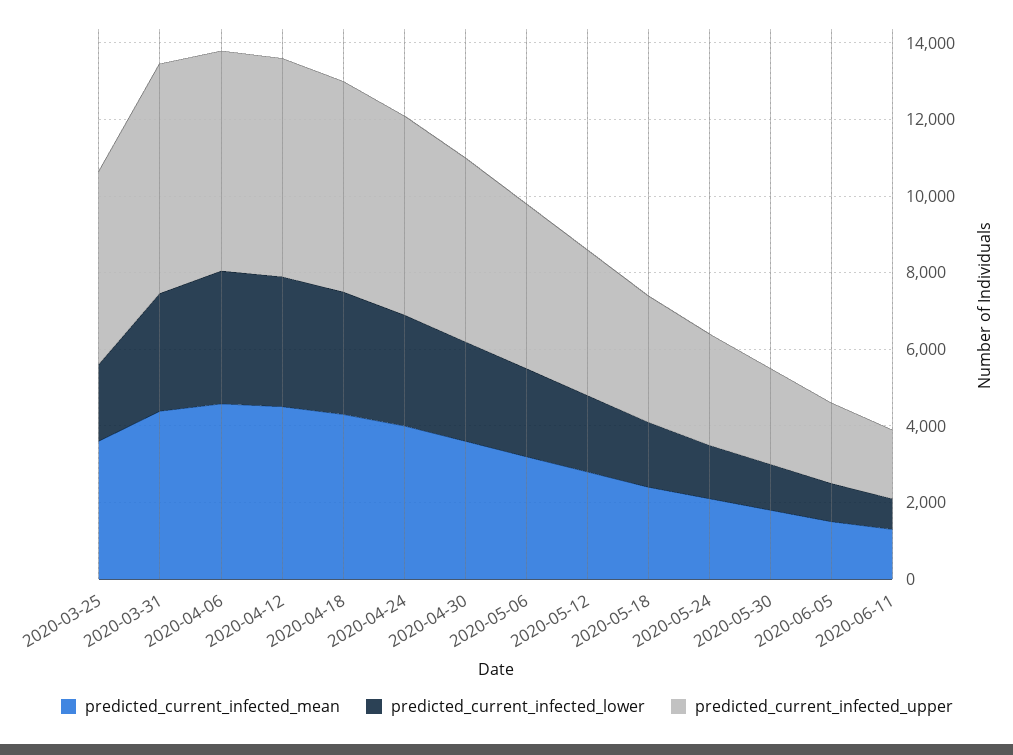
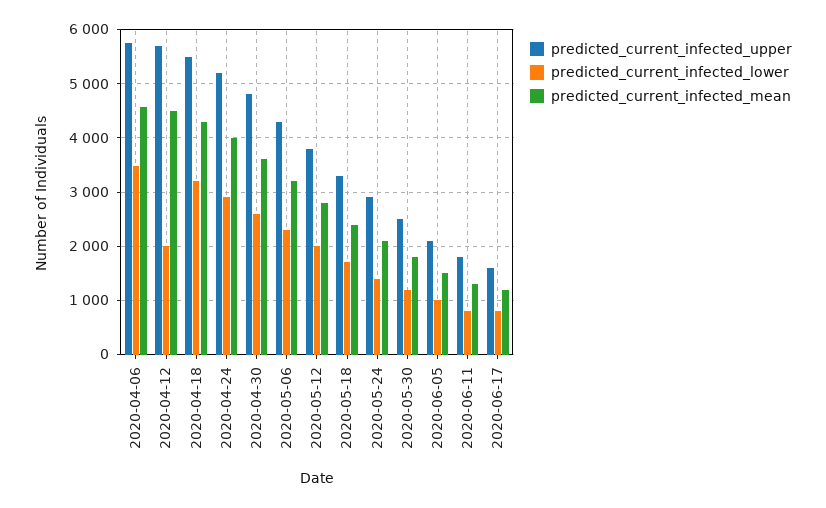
predicted_current_infected_mean, 2020-03-25: 3500 -> none
predicted_current_infected_lower, 2020-03-25: 2000 -> none
predicted_current_infected_upper, 2020-03-25: 5000 -> none
predicted_current_infected_mean, 2020-03-31: 4500 -> none
predicted_current_infected_lower, 2020-03-31: 3000 -> none
predicted_current_infected_upper, 2020-03-31: 6000 -> none
predicted_current_infected_lower, 2020-04-12: 3500 -> 2000
predicted_current_infected_upper, 2020-06-17: none -> 1600
predicted_current_infected_lower, 2020-06-17: none -> 800
predicted_current_infected_mean, 2020-06-17: none -> 1200

